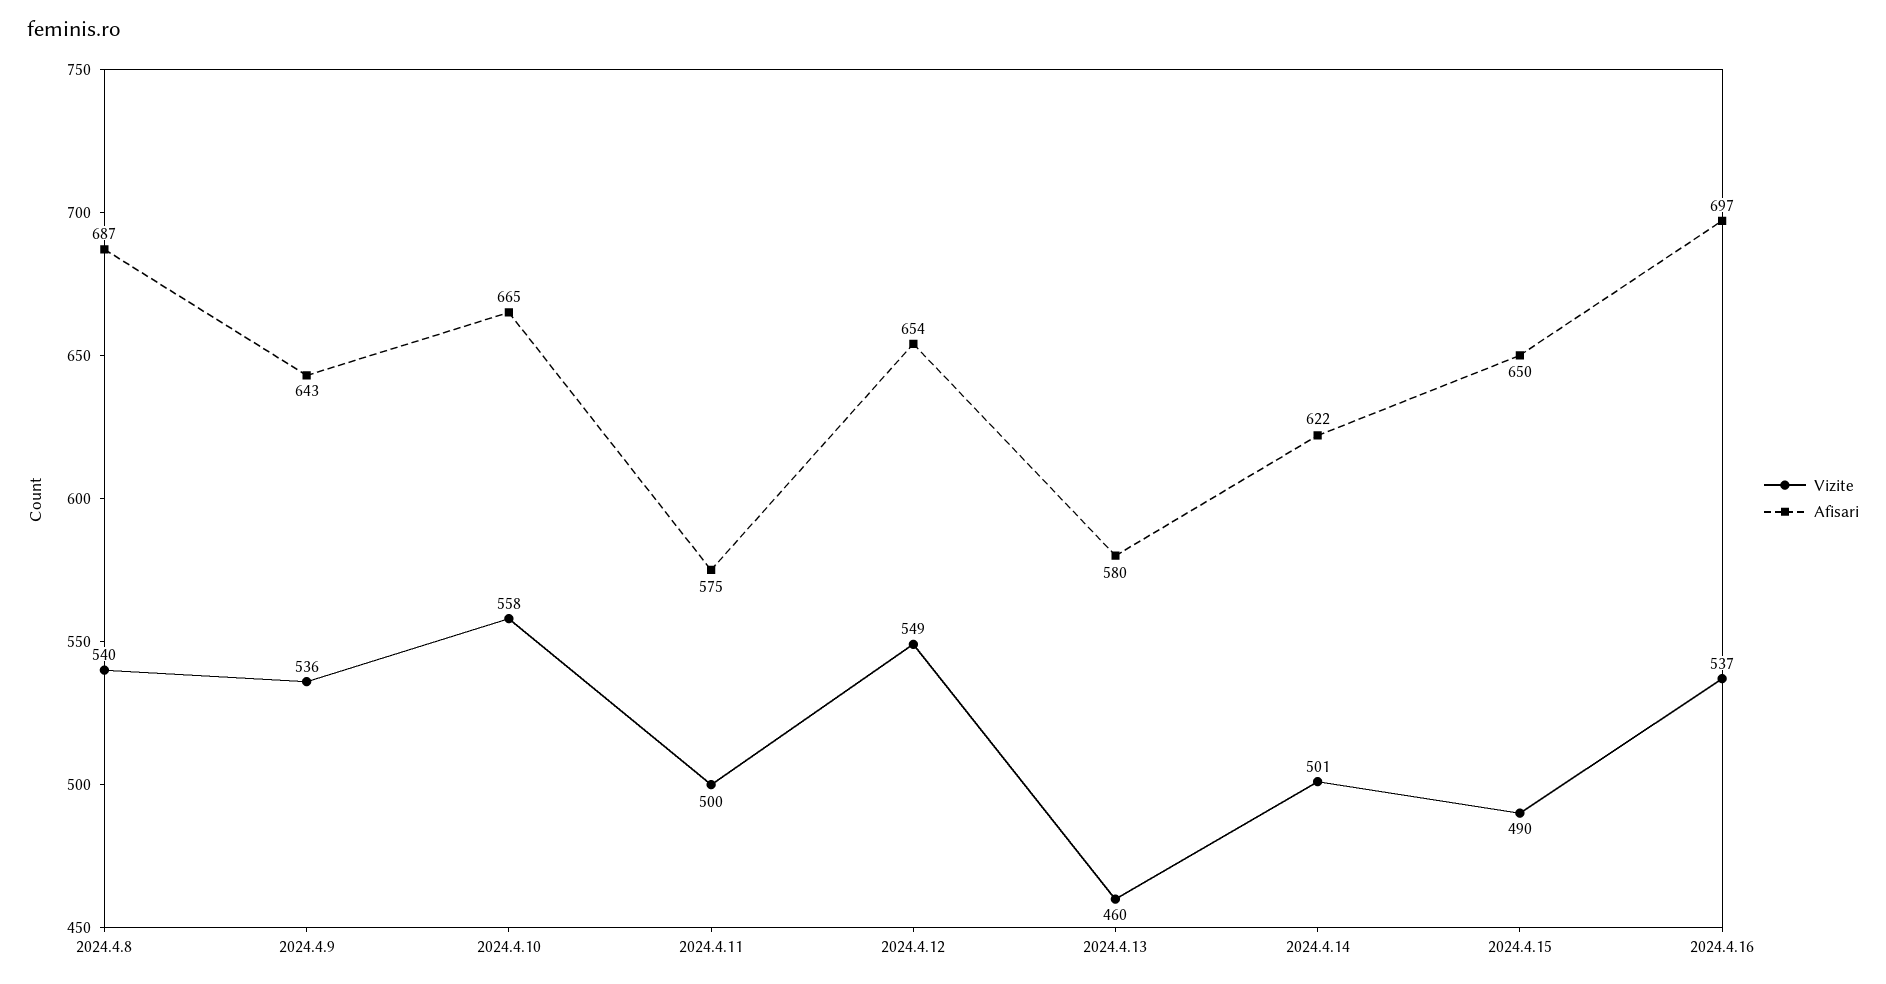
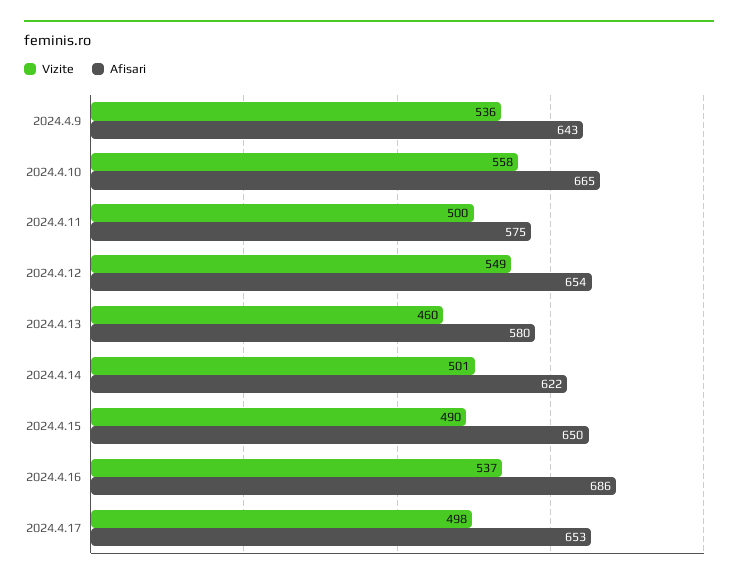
Vizite, 2024.4.8: 540 -> none
Afisari, 2024.4.8: 687 -> none
Afisari, 2024.4.16: 697 -> 686
Vizite, 2024.4.17: none -> 498
Afisari, 2024.4.17: none -> 653

